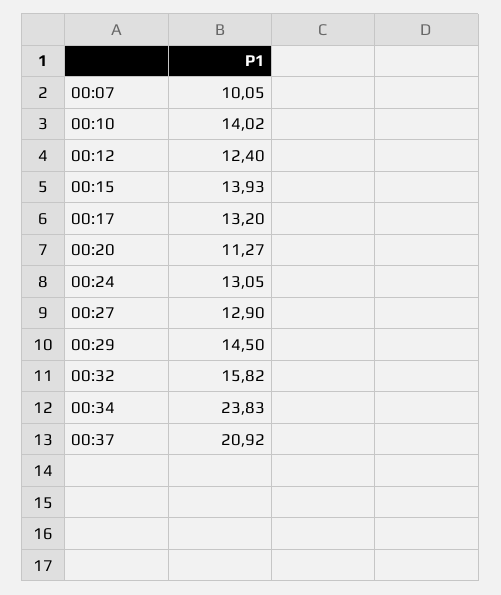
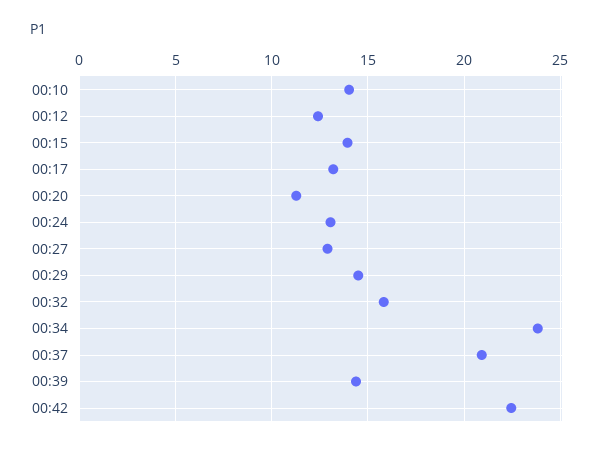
00:07: 10.05 -> none
00:39: none -> 14.5
00:42: none -> 22.5

